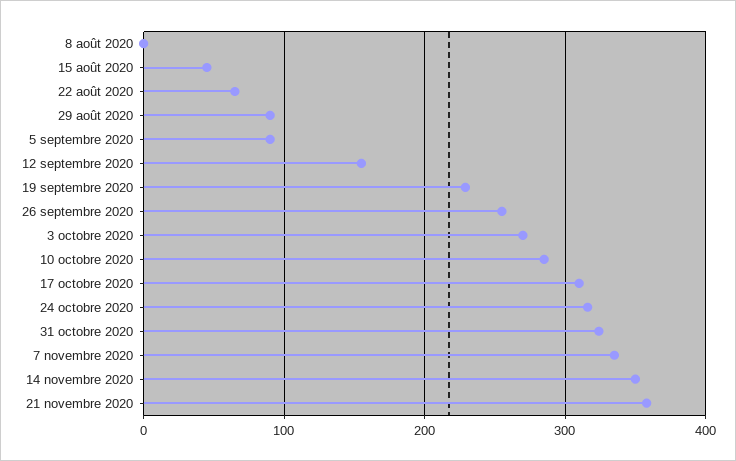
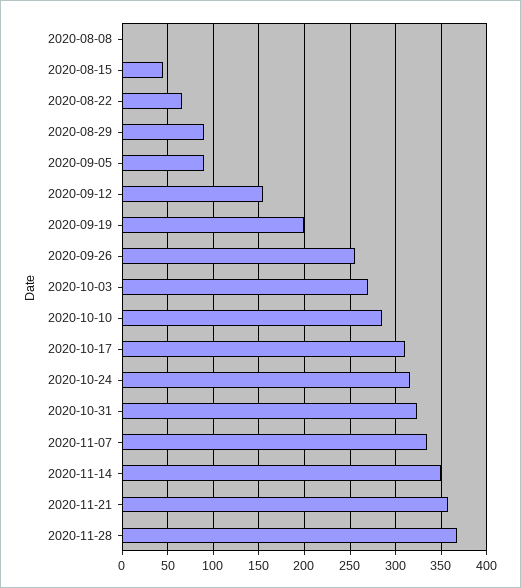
19 septembre 2020: 230 -> 200
2020-11-28: none -> 370

